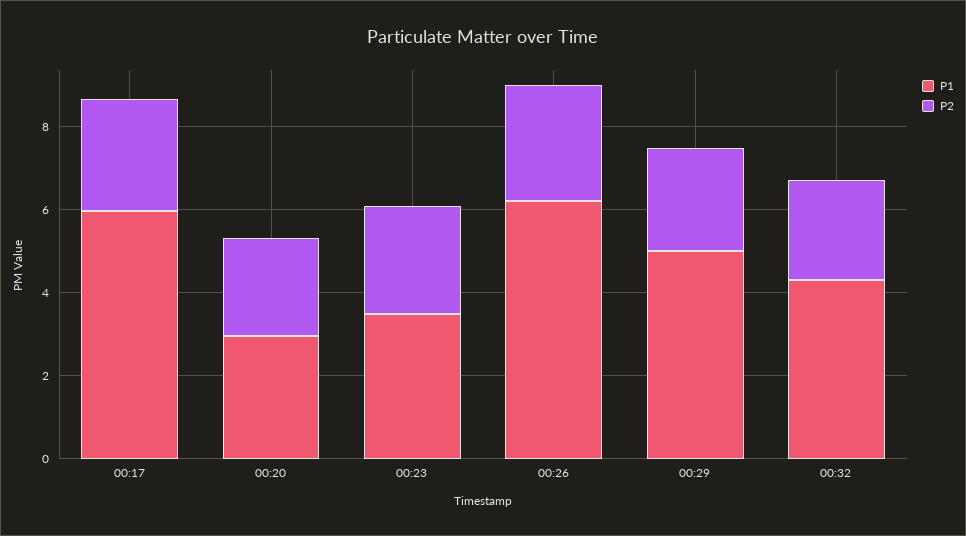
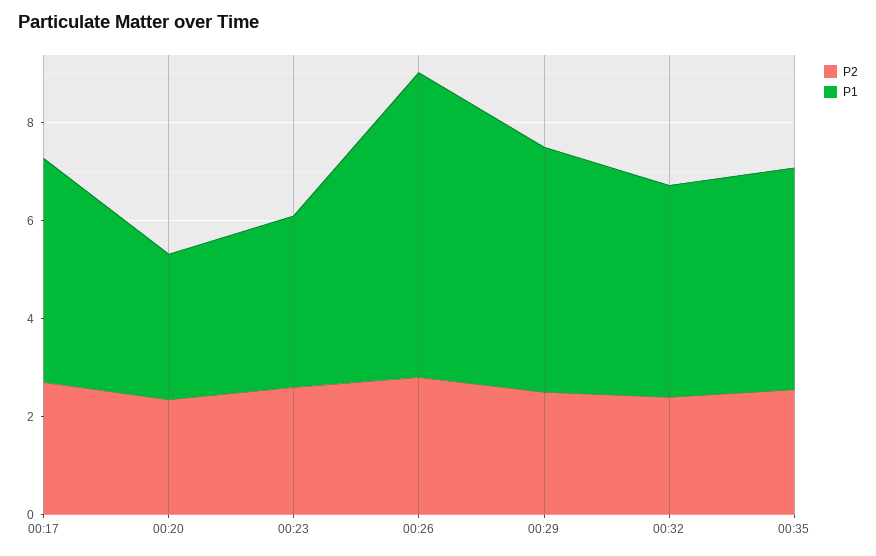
P1, 00:17: 6 -> 4.5
P2, 00:35: none -> 2.5
P1, 00:35: none -> 4.5

